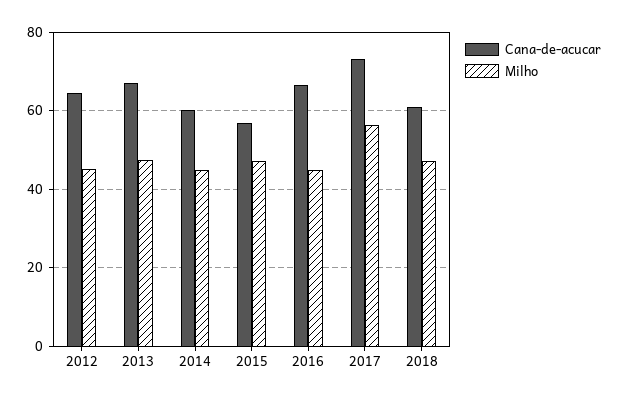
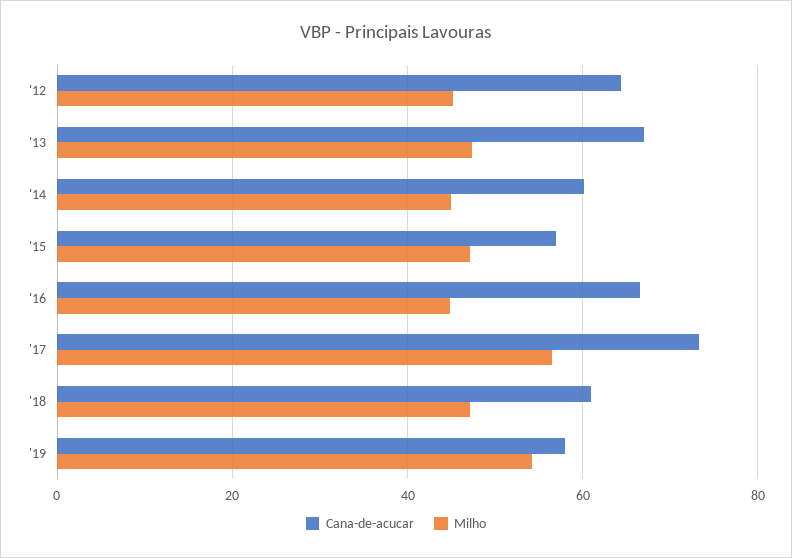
Cana-de-acucar, '19: none -> 58
Milho, '19: none -> 54

